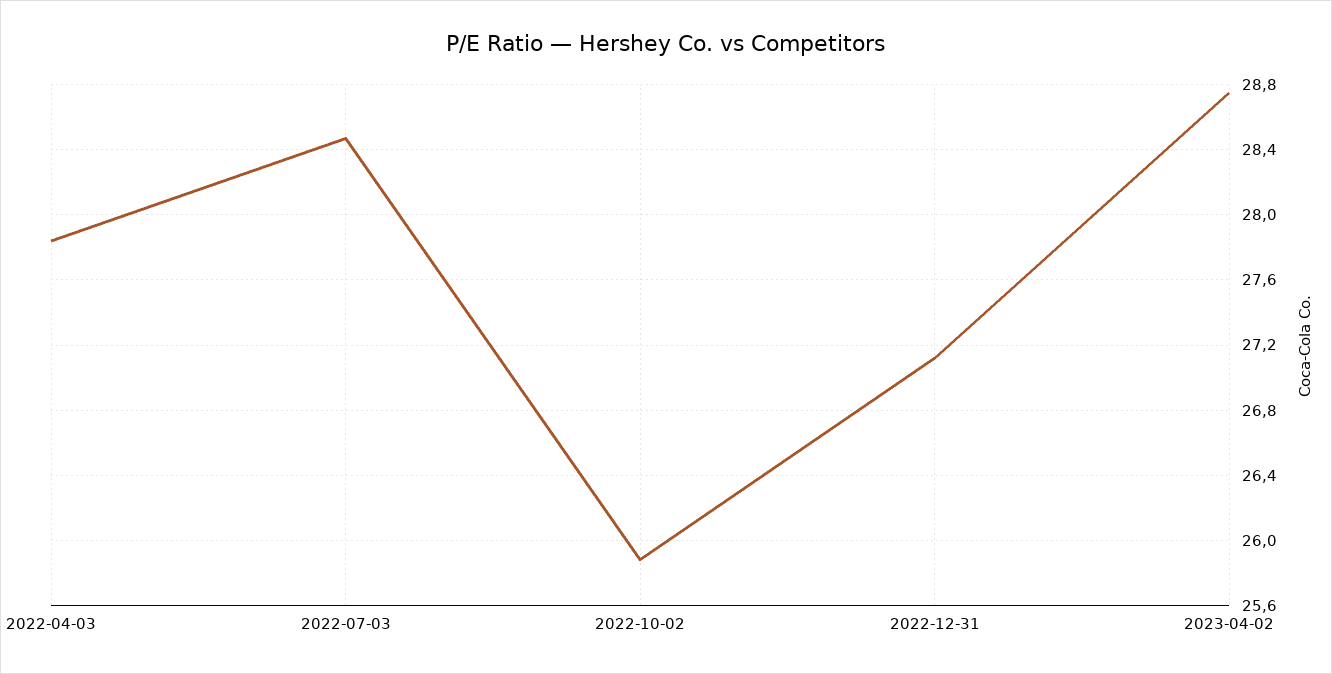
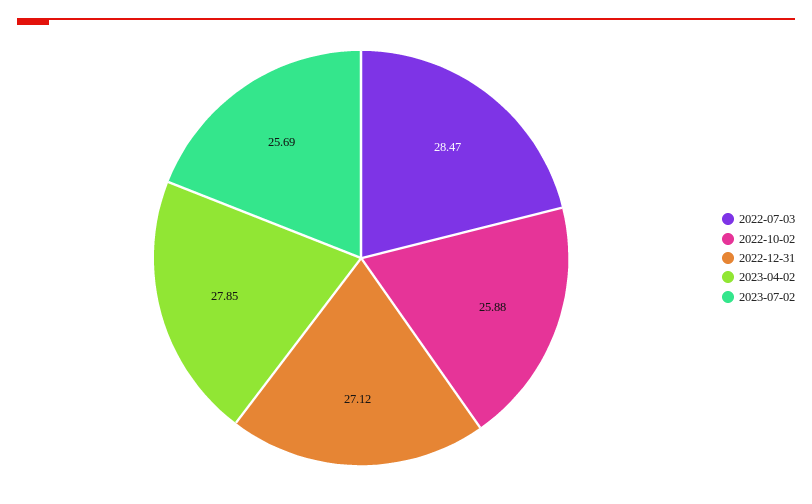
2022-04-03: 27.85 -> none
2023-04-02: 28.75 -> 27.85
2023-07-02: none -> 25.69

